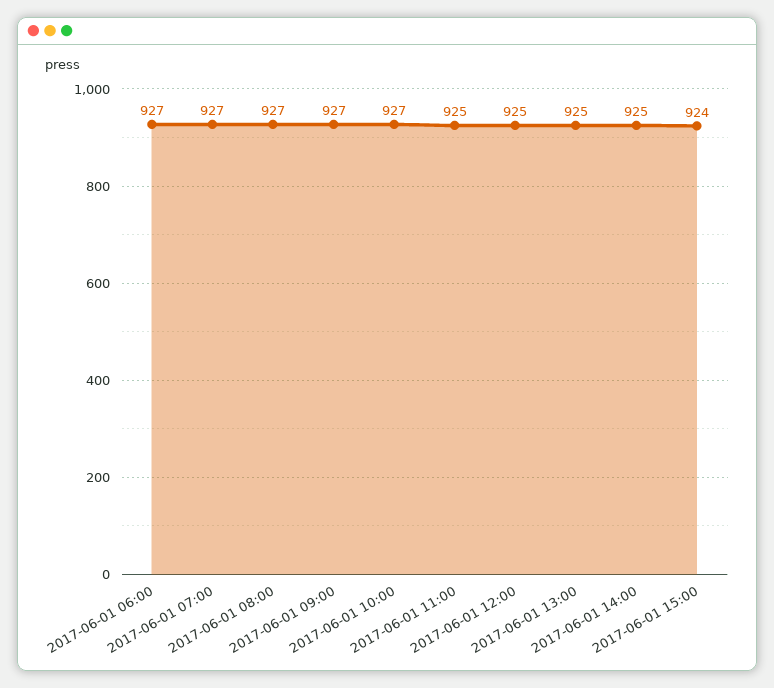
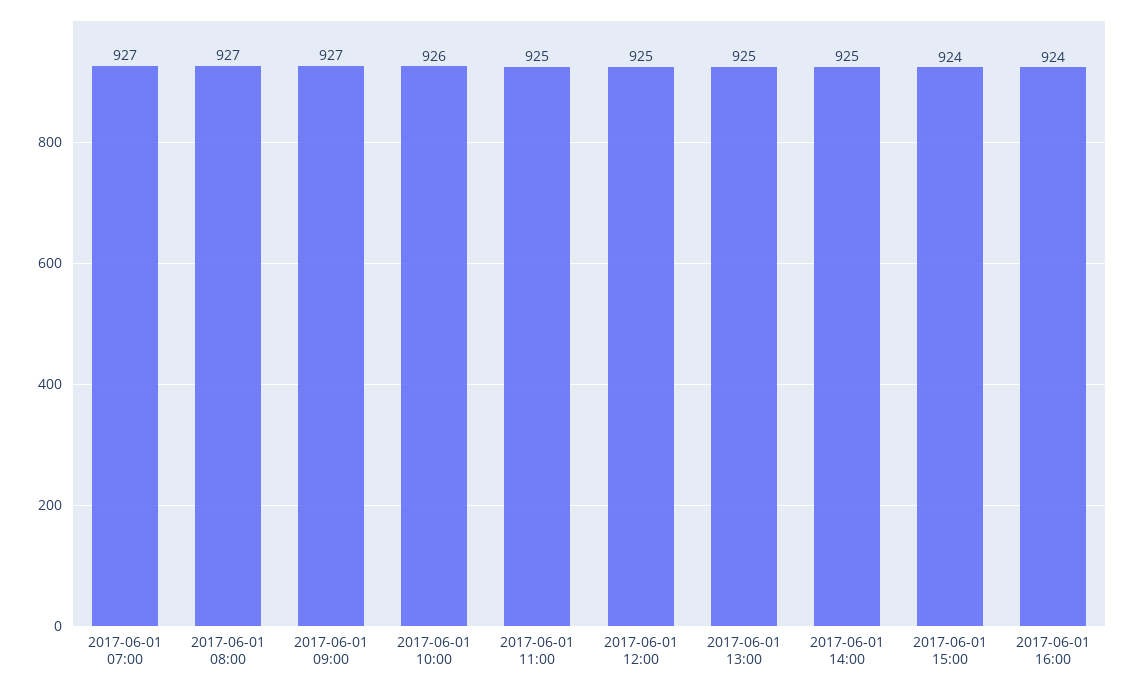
2017-06-01 06:00: 927 -> none
2017-06-01 10:00: 927 -> 926
2017-06-01 16:00: none -> 924

